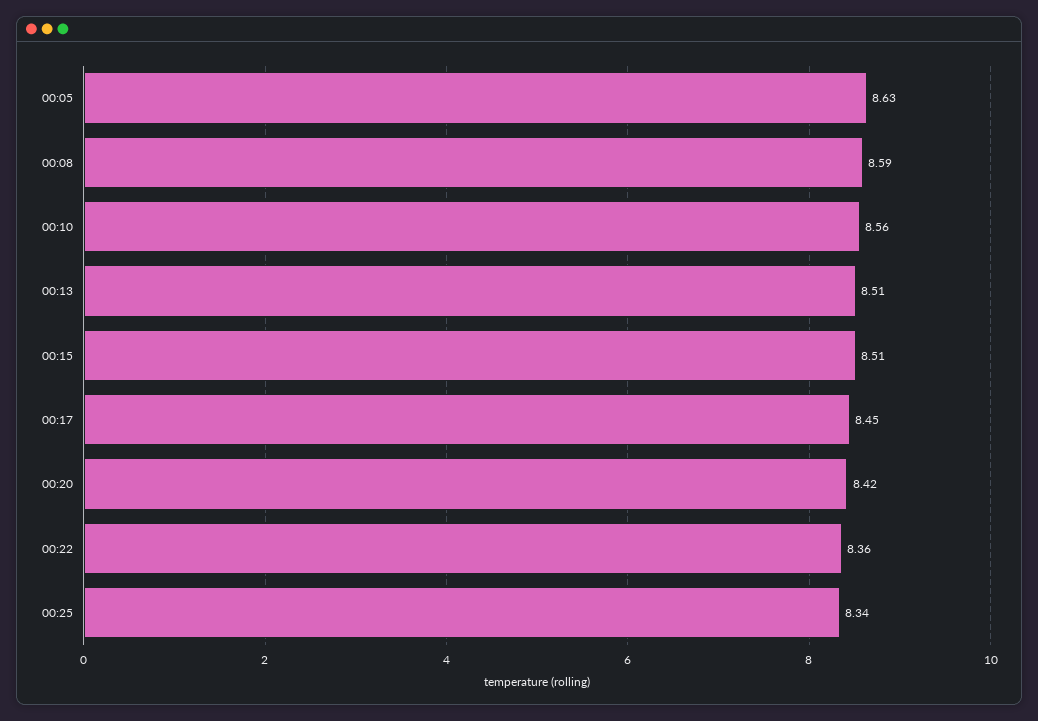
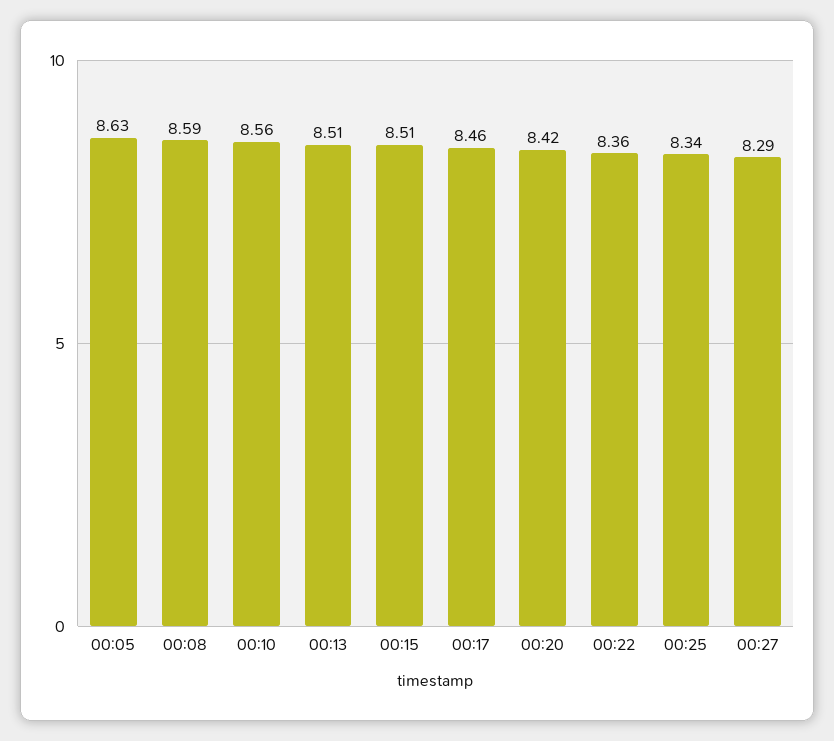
00:17: 8.45 -> 8.46
00:27: none -> 8.29

